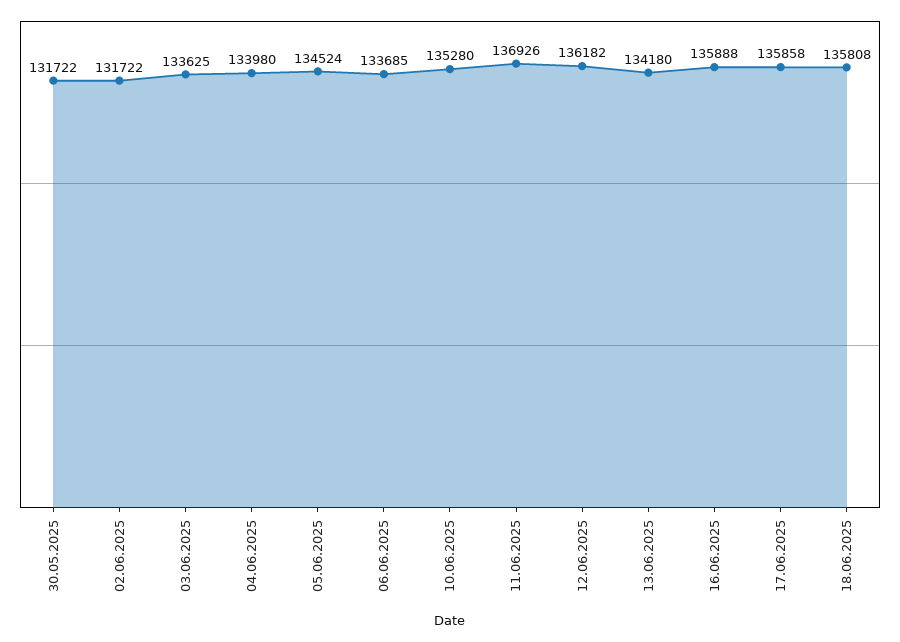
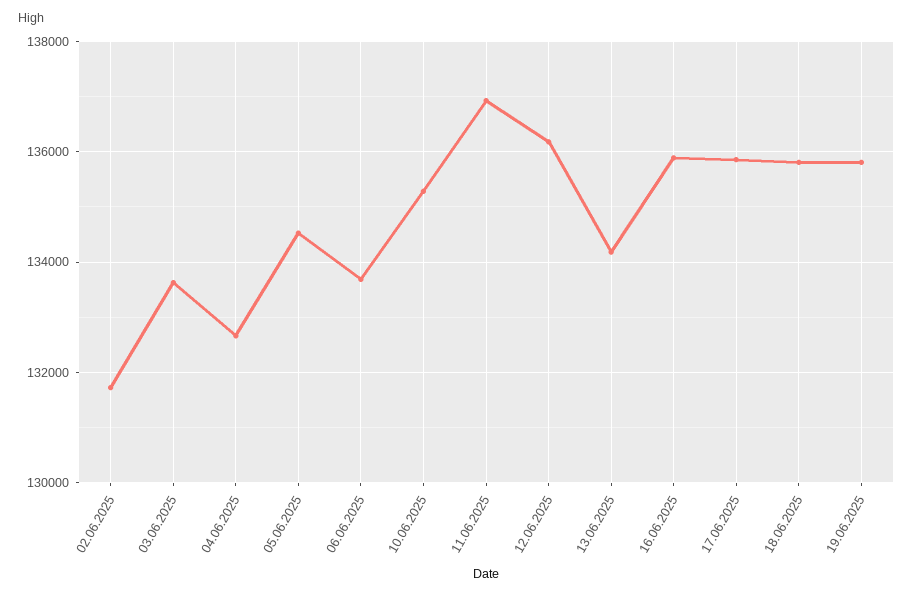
30.05.2025: 131722 -> none
04.06.2025: 133980 -> 132600
19.06.2025: none -> 135800

